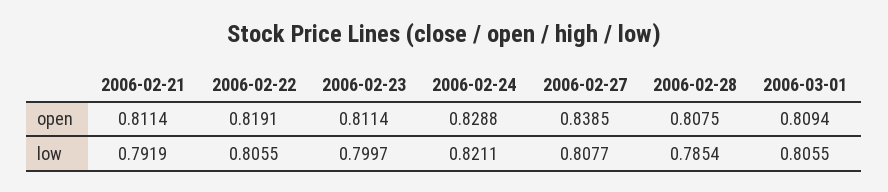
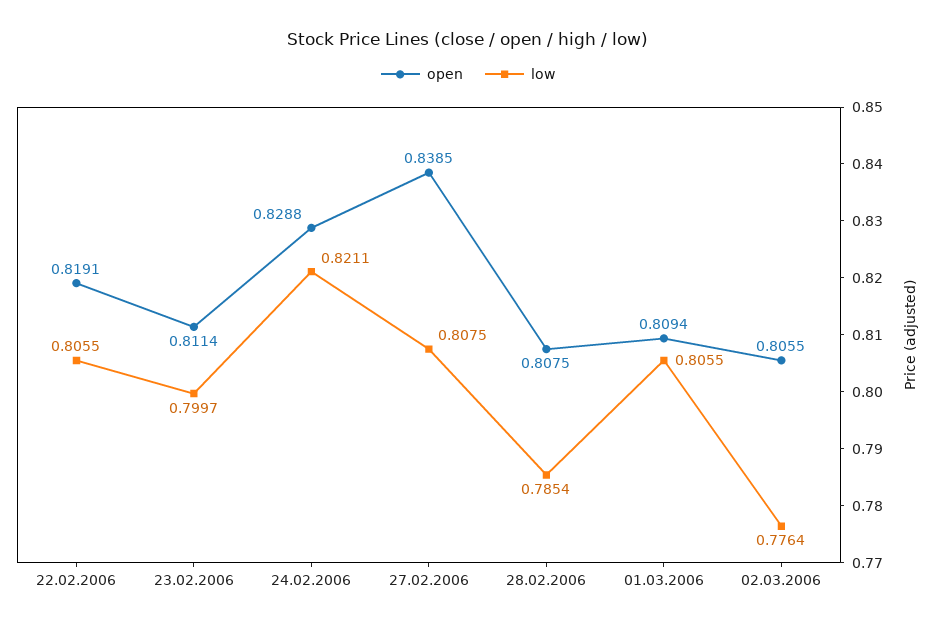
open, 2006-02-21: 0.8114 -> none
low, 2006-02-21: 0.7919 -> none
low, 2006-02-27: 0.8077 -> 0.8075
open, 02.03.2006: none -> 0.8055
low, 02.03.2006: none -> 0.7764

